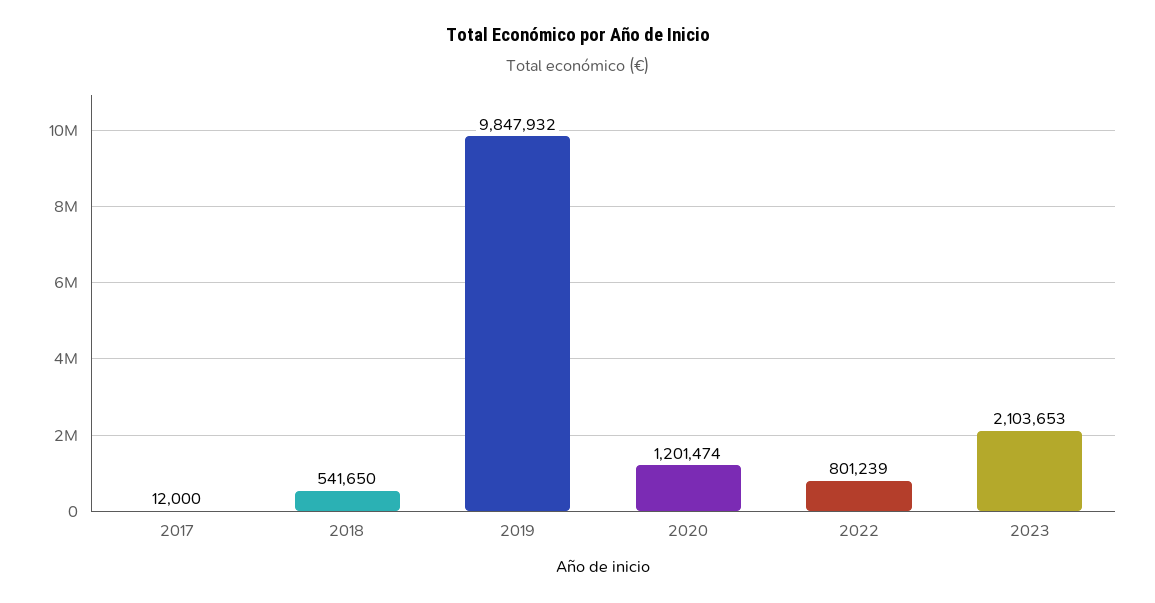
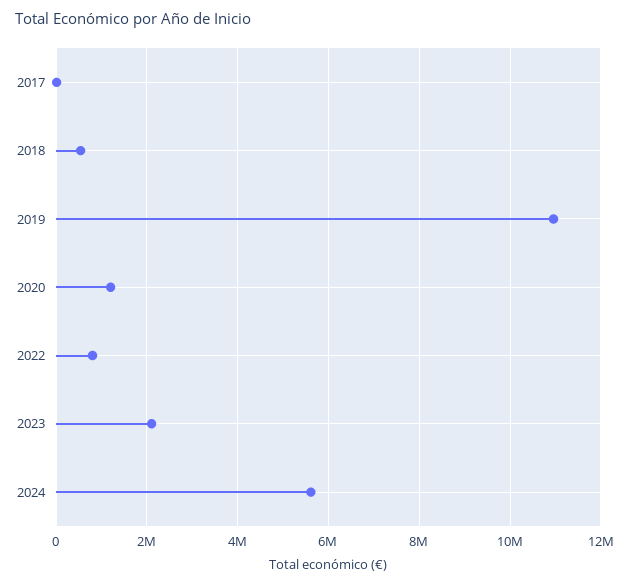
2019: 9847932 -> 11000000
2024: none -> 5600000

